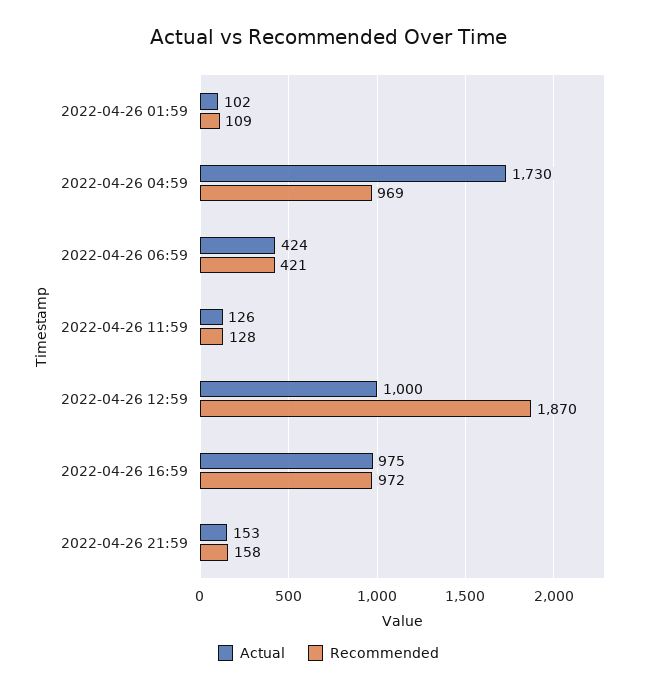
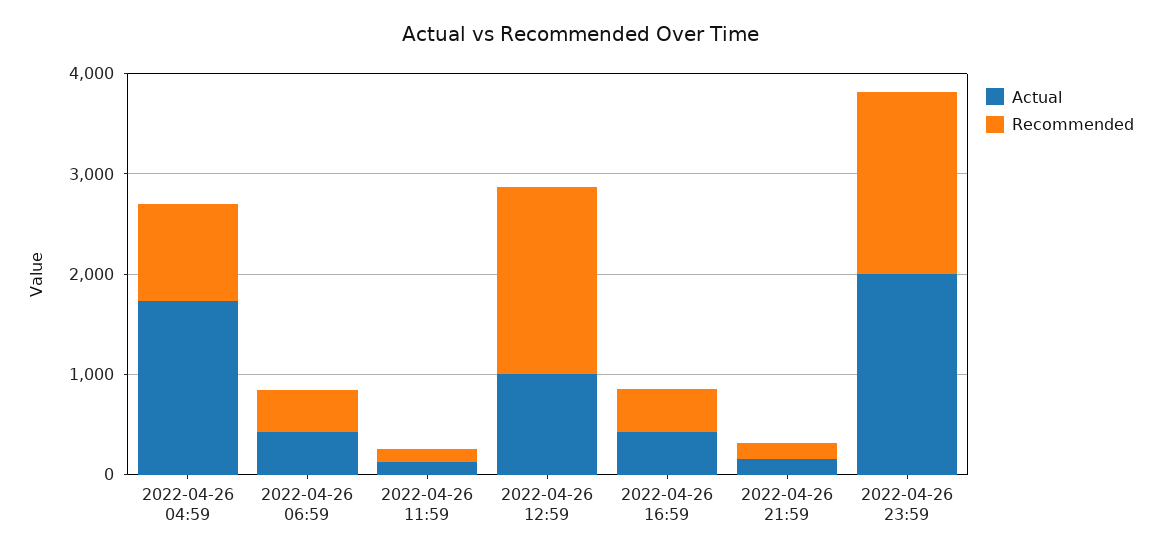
Actual, 2022-04-26 01:59: 102 -> none
Recommended, 2022-04-26 01:59: 109 -> none
Actual, 2022-04-26 16:59: 975 -> 400
Recommended, 2022-04-26 16:59: 972 -> 400
Actual, 2022-04-26 23:59: none -> 2000
Recommended, 2022-04-26 23:59: none -> 1800

